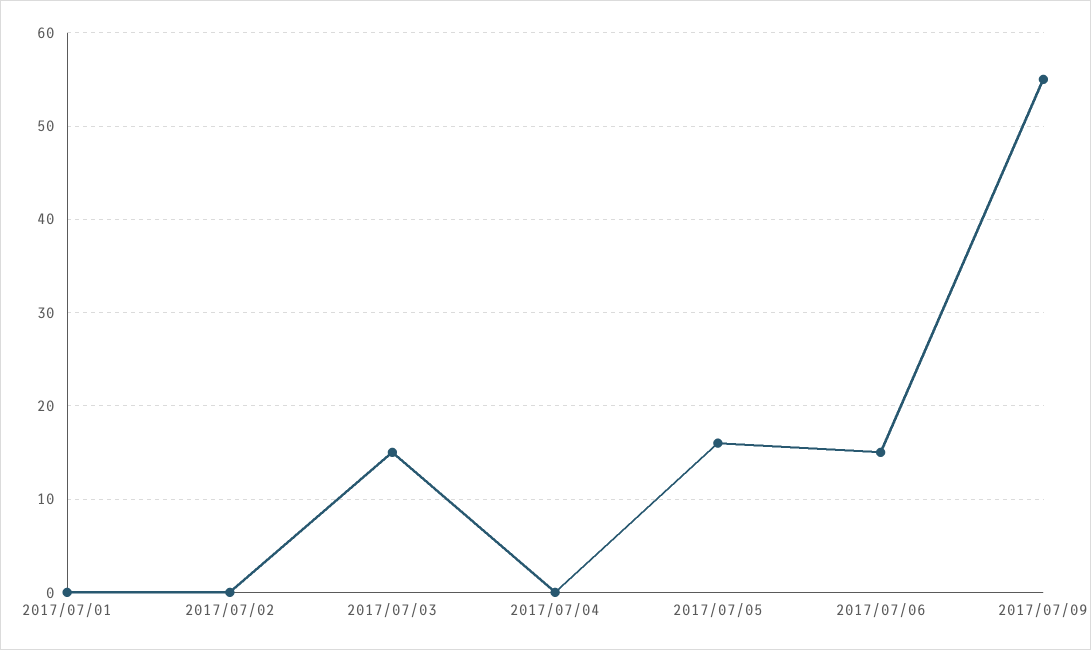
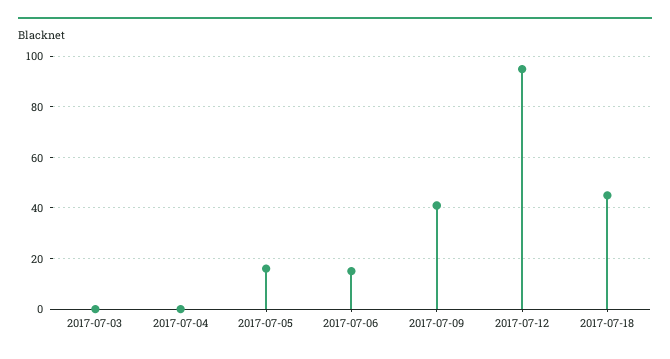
2017/07/01: 0 -> none
2017/07/02: 0 -> none
2017/07/03: 15 -> 0
2017/07/09: 55 -> 40
2017-07-12: none -> 95
2017-07-18: none -> 45

